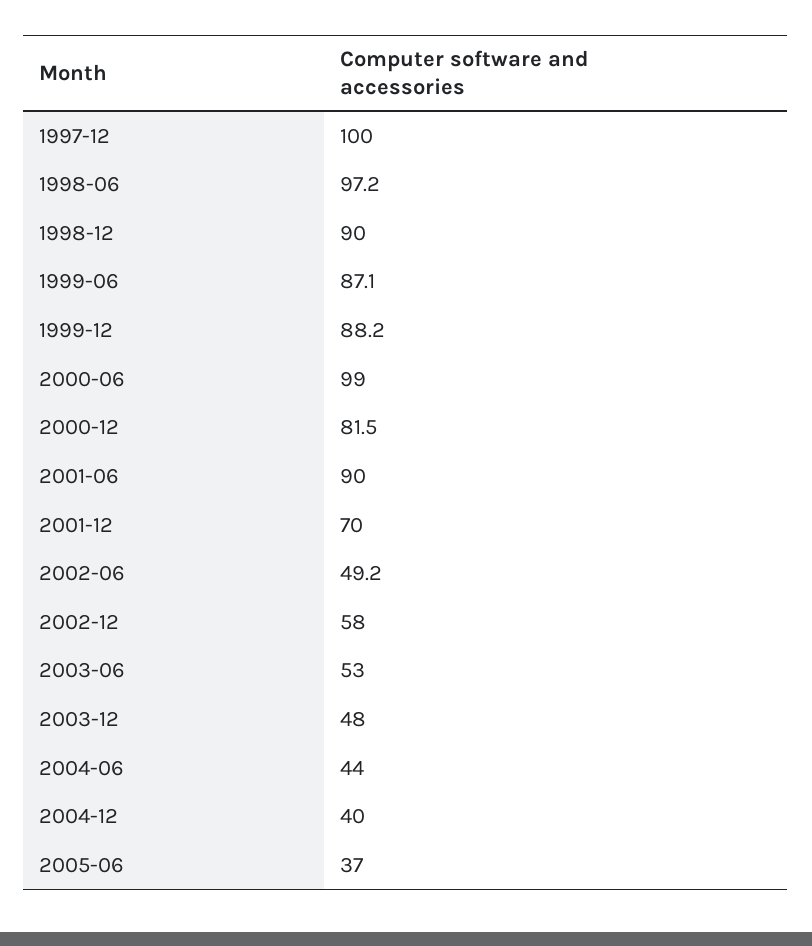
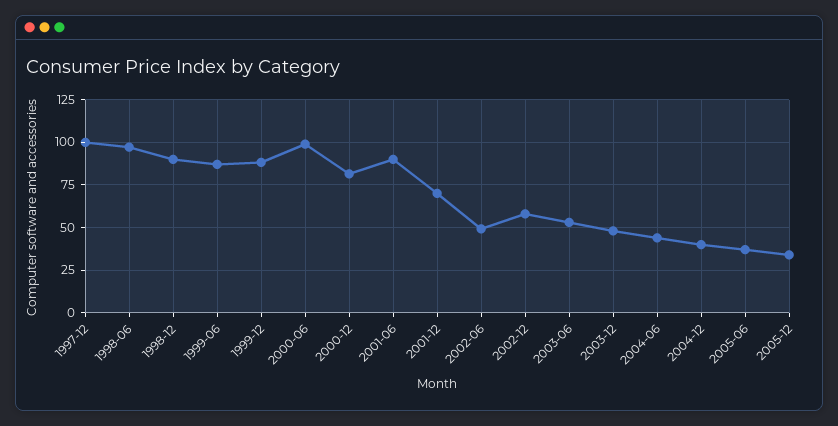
2005-12: none -> 35

